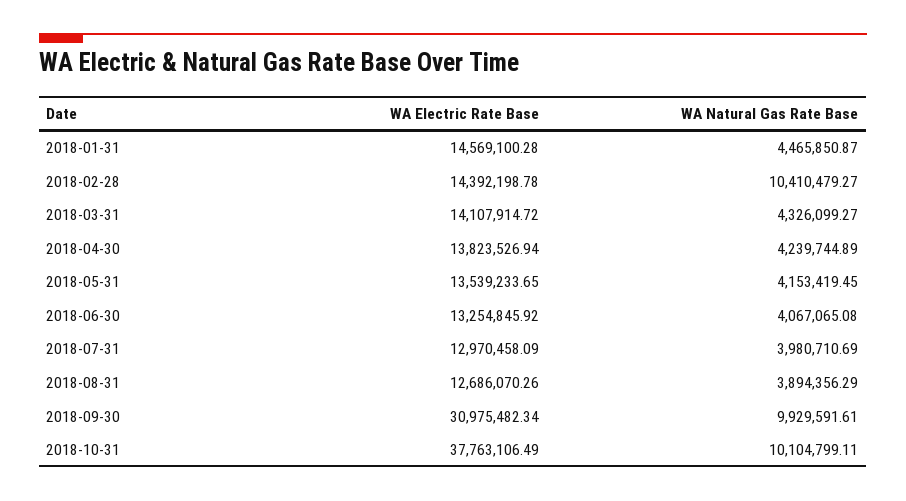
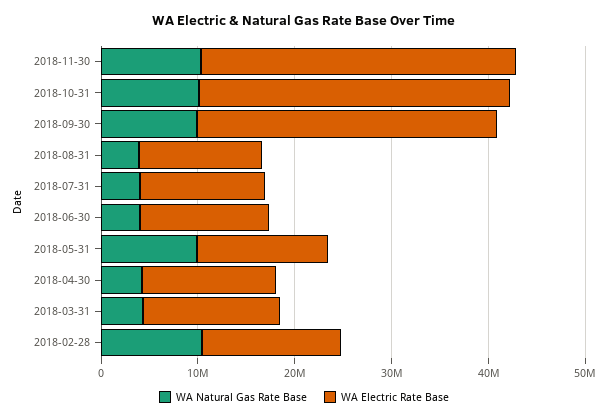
WA Electric Rate Base, 2018-01-31: 14569100.28 -> none
WA Natural Gas Rate Base, 2018-01-31: 4465850.87 -> none
WA Natural Gas Rate Base, 2018-05-31: 4153419.45 -> 10000000
WA Electric Rate Base, 2018-10-31: 37763106.49 -> 32000000
WA Natural Gas Rate Base, 2018-11-30: none -> 10000000
WA Electric Rate Base, 2018-11-30: none -> 32000000

